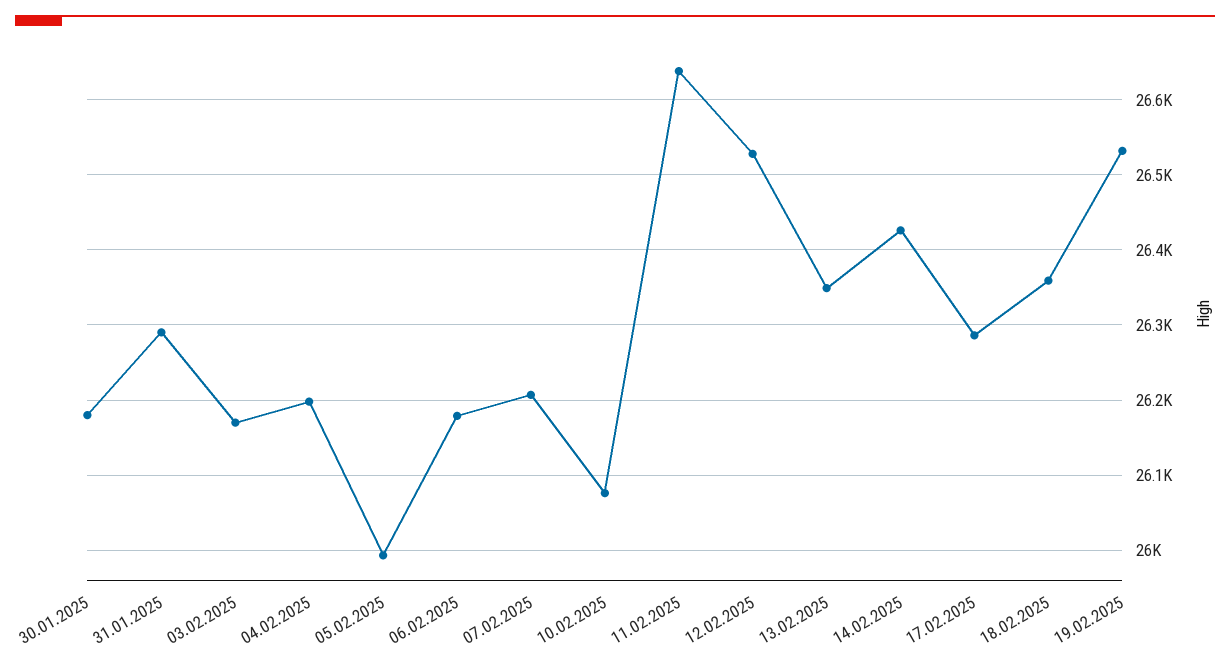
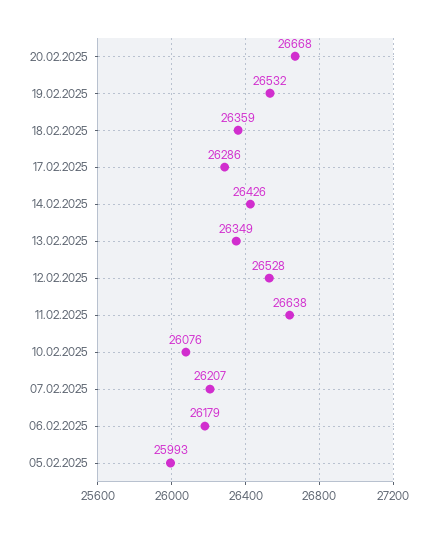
30.01.2025: 26180 -> none
31.01.2025: 26290 -> none
03.02.2025: 26170 -> none
04.02.2025: 26200 -> none
20.02.2025: none -> 26668

